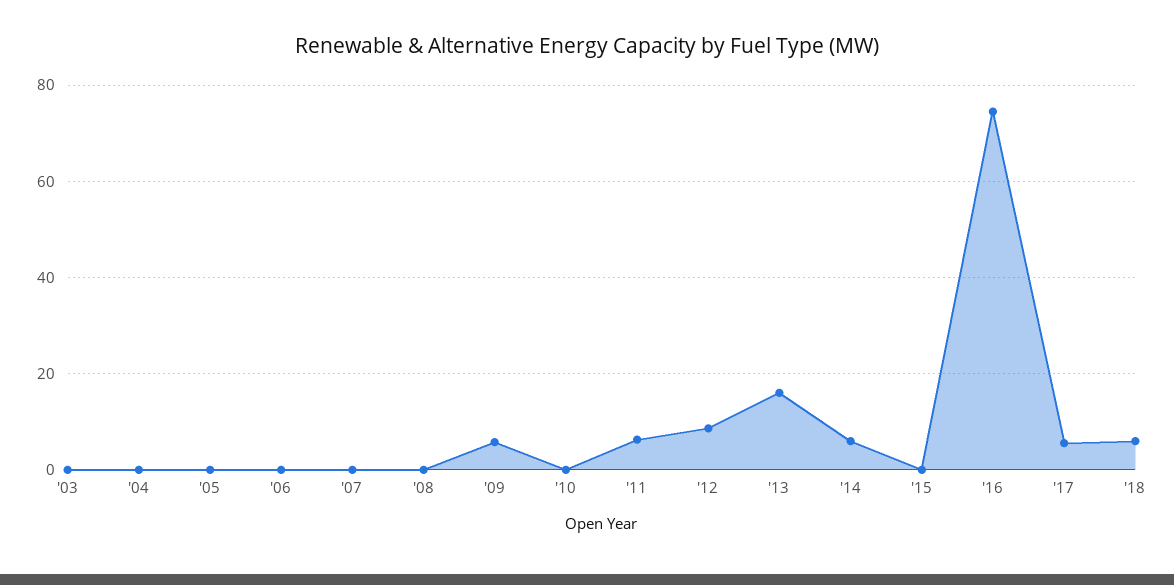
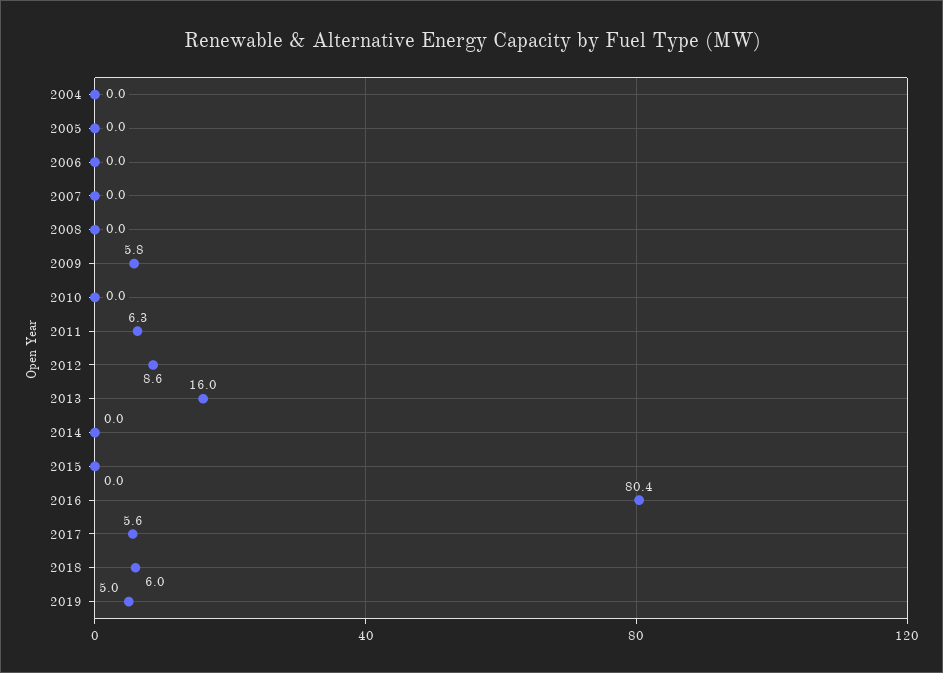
'03: 0 -> none
'14: 6 -> 0
'16: 74 -> 80.4
2019: none -> 5

